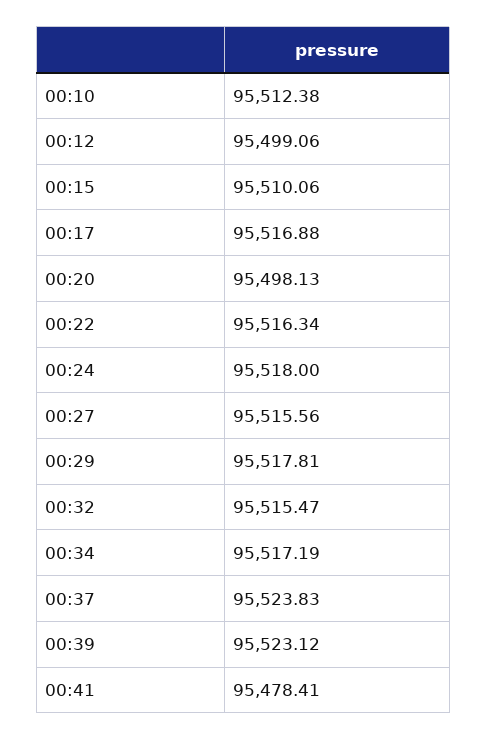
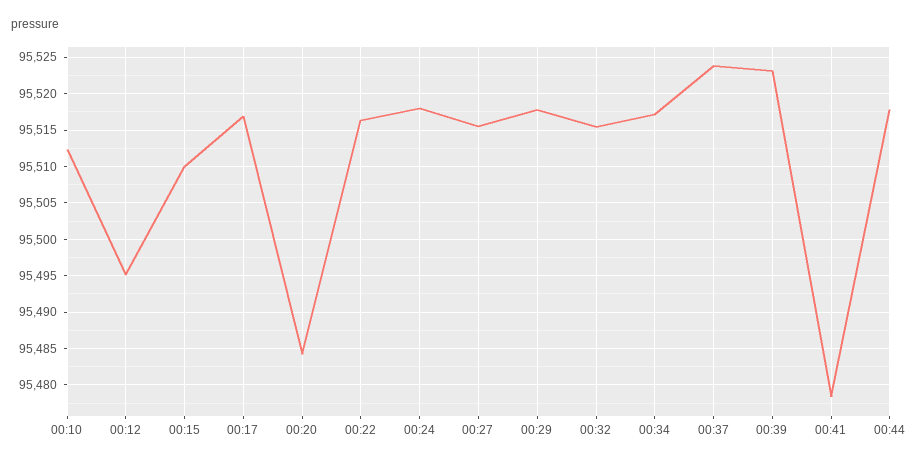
00:12: 95499.06 -> 95495
00:20: 95498.13 -> 95484
00:44: none -> 95518

